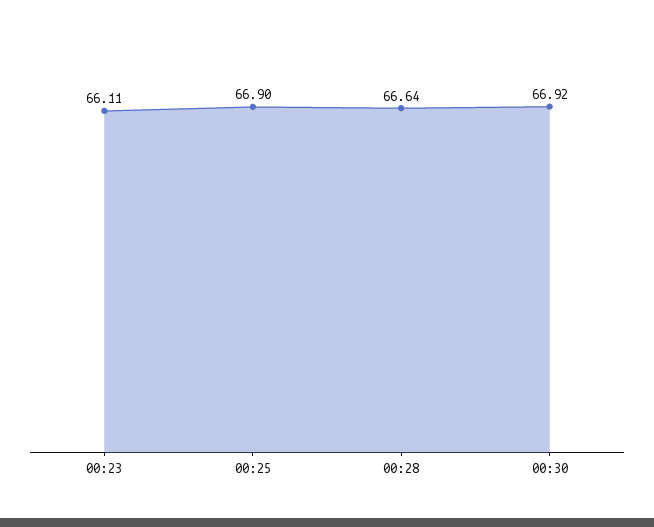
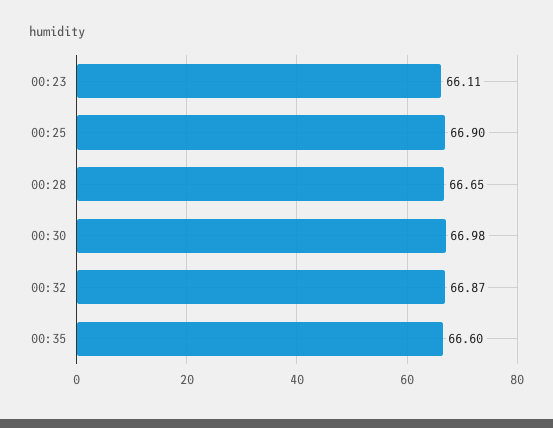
00:28: 66.64 -> 66.65
00:30: 66.92 -> 66.98
00:32: none -> 66.87
00:35: none -> 66.6

